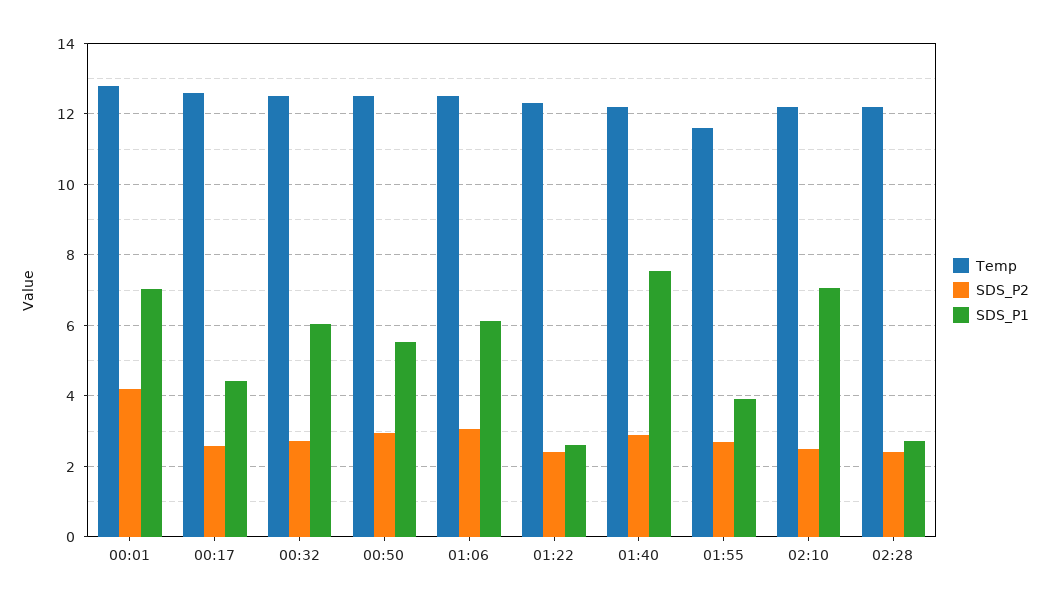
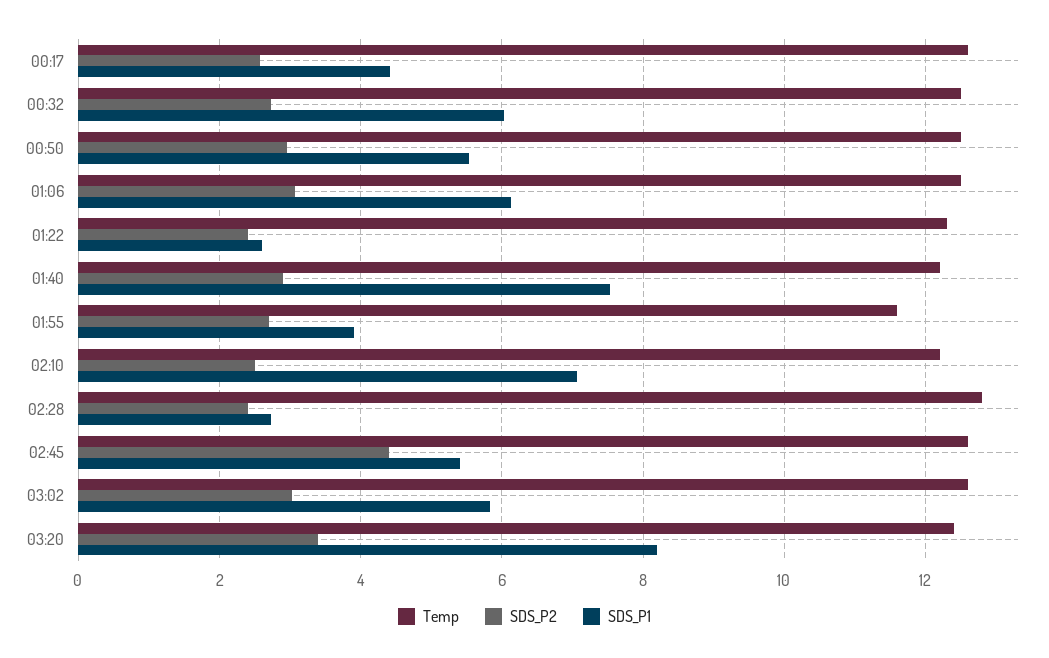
Temp, 00:01: 12.8 -> none
SDS_P2, 00:01: 4.2 -> none
SDS_P1, 00:01: 7 -> none
Temp, 02:28: 12.2 -> 12.8
Temp, 02:45: none -> 12.6
SDS_P2, 02:45: none -> 4.4
SDS_P1, 02:45: none -> 5.4
Temp, 03:02: none -> 12.6
SDS_P2, 03:02: none -> 3
SDS_P1, 03:02: none -> 5.8
Temp, 03:20: none -> 12.4
SDS_P2, 03:20: none -> 3.4
SDS_P1, 03:20: none -> 8.2

